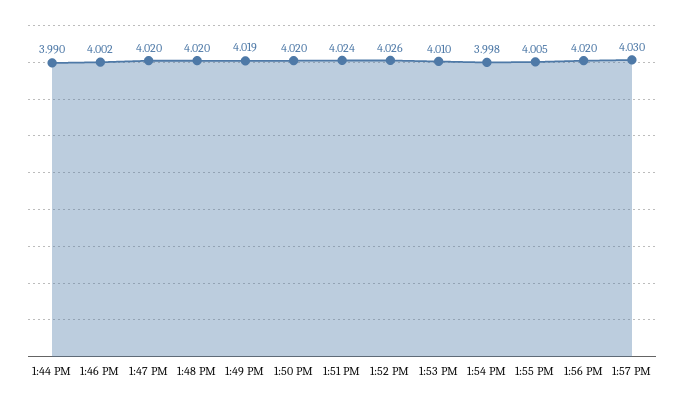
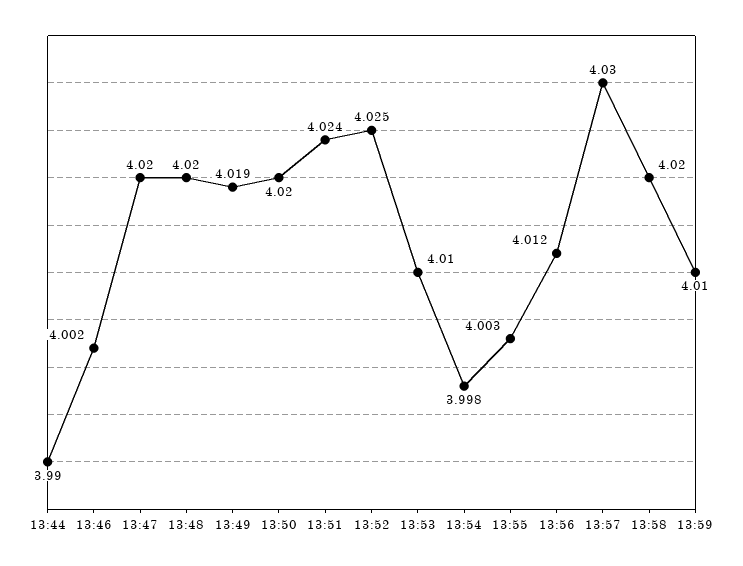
1:52 PM: 4.026 -> 4.025
1:55 PM: 4.005 -> 4.003
1:56 PM: 4.02 -> 4.012
13:58: none -> 4.02
13:59: none -> 4.01

